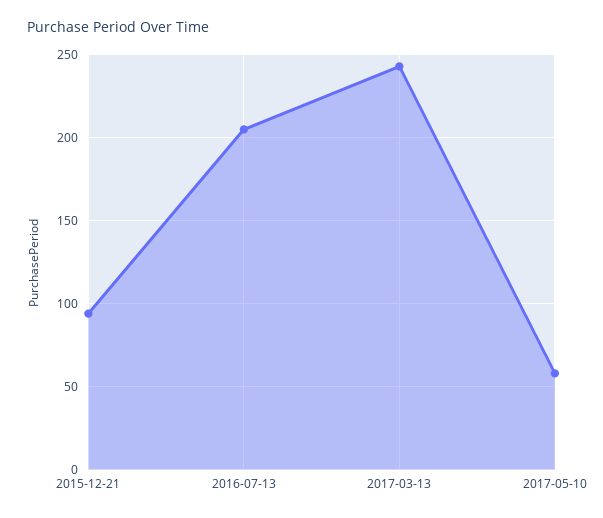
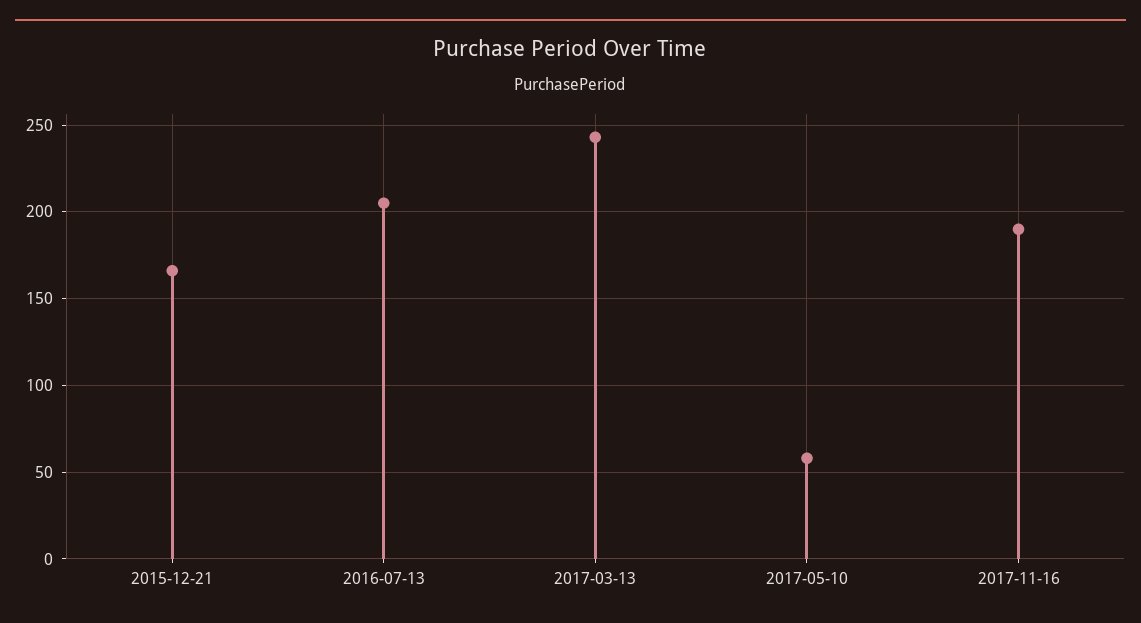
2015-12-21: 95 -> 165
2017-11-16: none -> 190

